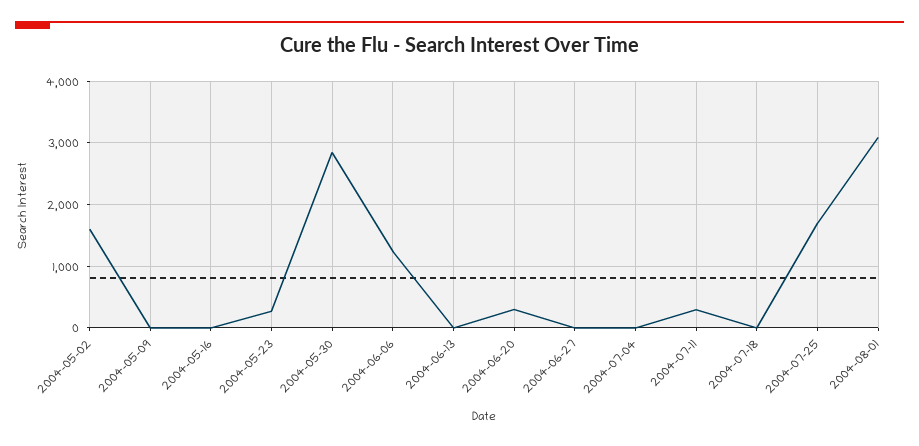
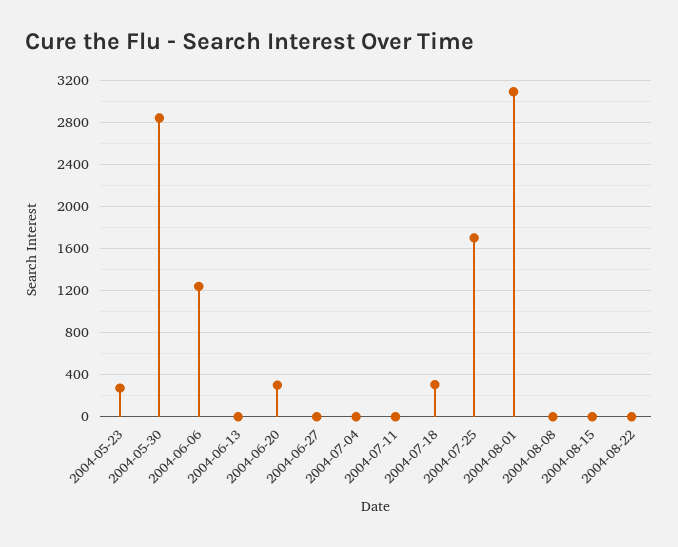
2004-05-02: 1600 -> none
2004-05-09: 0 -> none
2004-05-16: 0 -> none
2004-07-11: 300 -> 0
2004-07-18: 0 -> 300
2004-08-08: none -> 0
2004-08-15: none -> 0
2004-08-22: none -> 0

